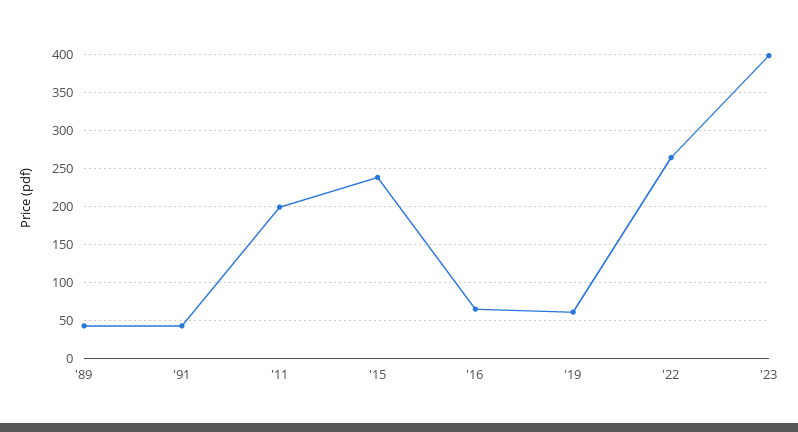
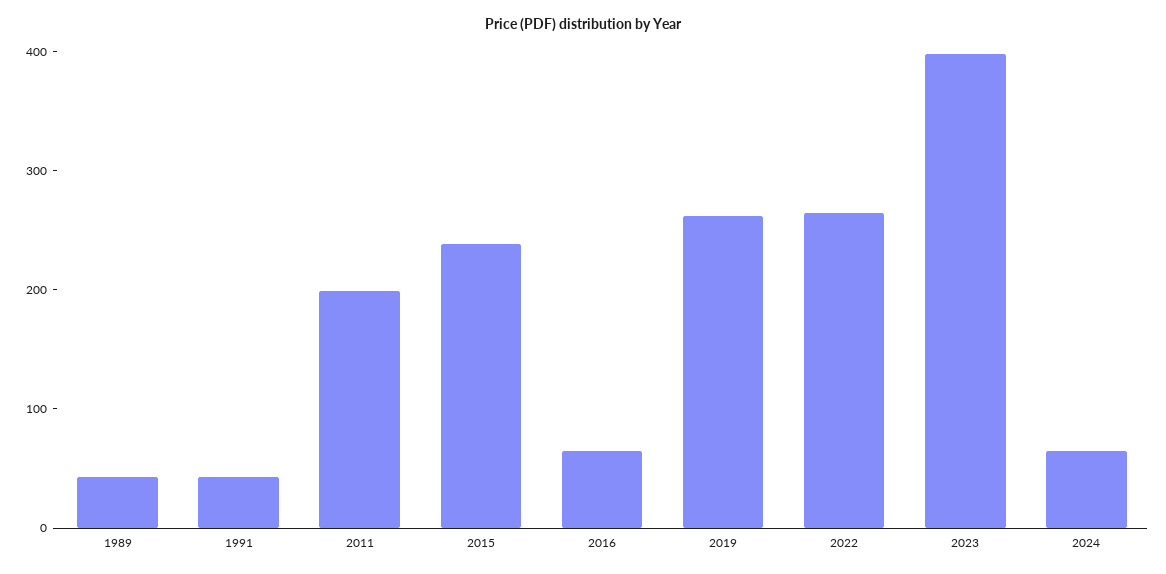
'19: 60 -> 260
2024: none -> 60

